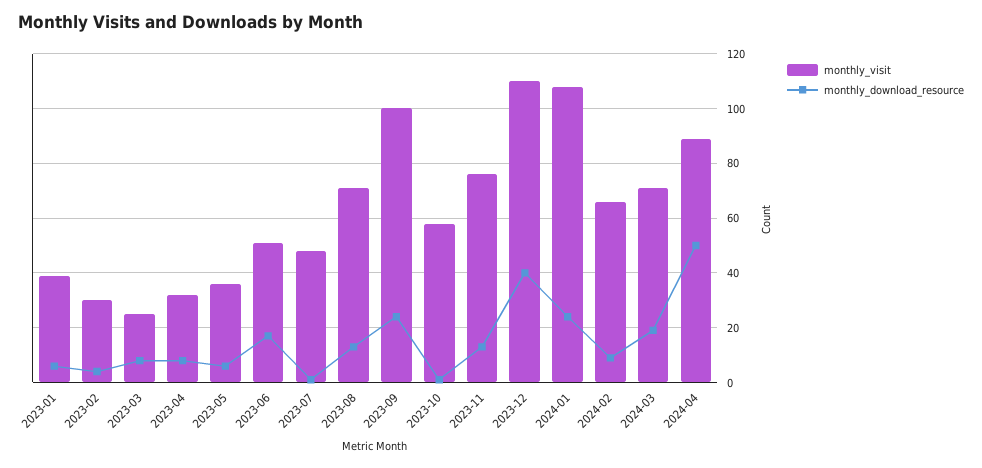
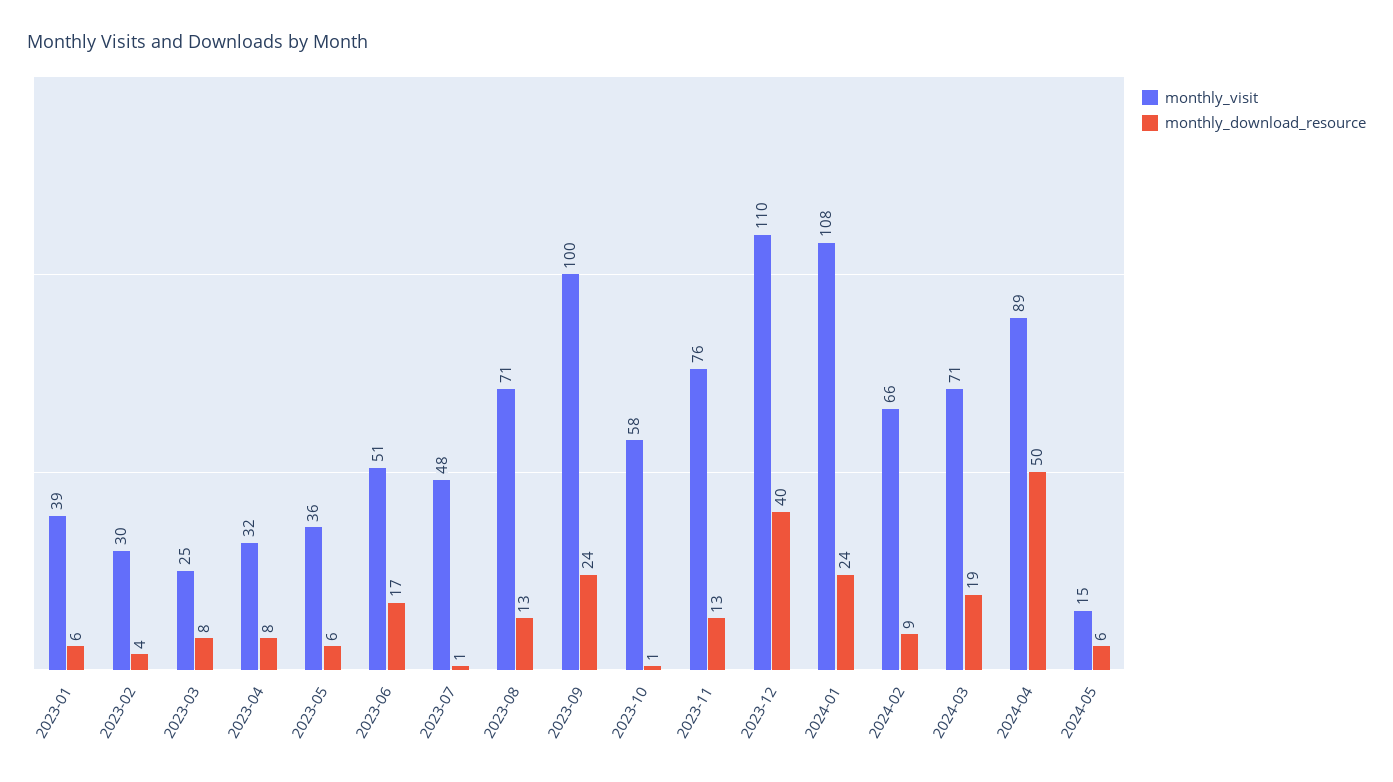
monthly_visit, 2024-05: none -> 15
monthly_download_resource, 2024-05: none -> 6

